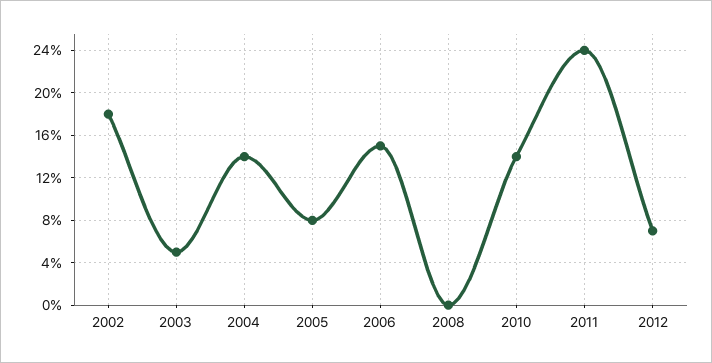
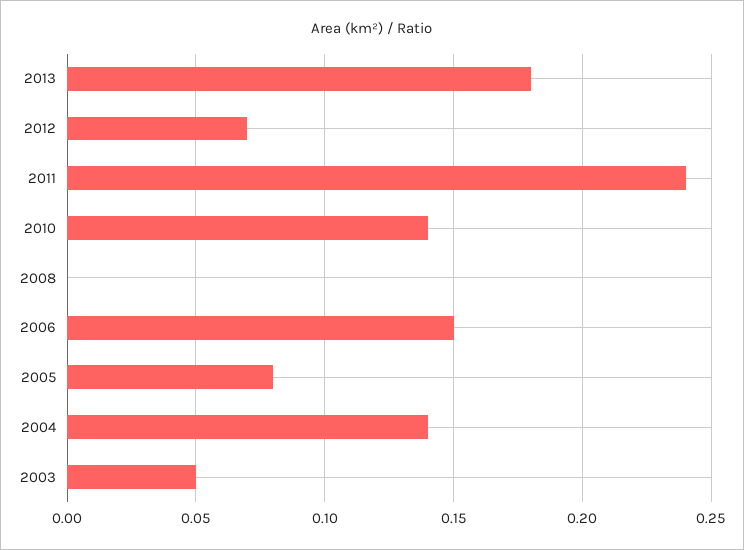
2002: 0.18 -> none
2013: none -> 0.18

